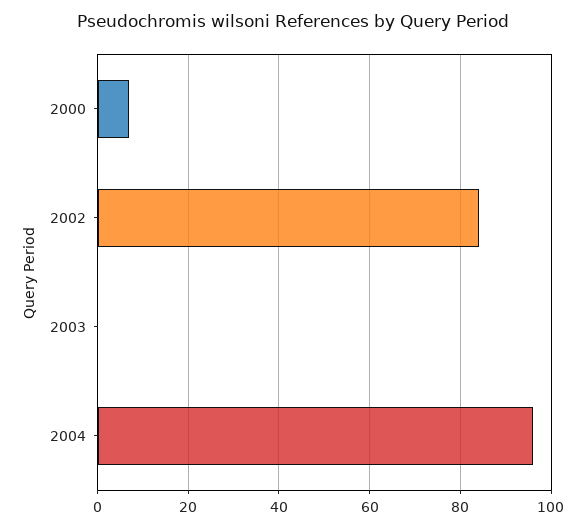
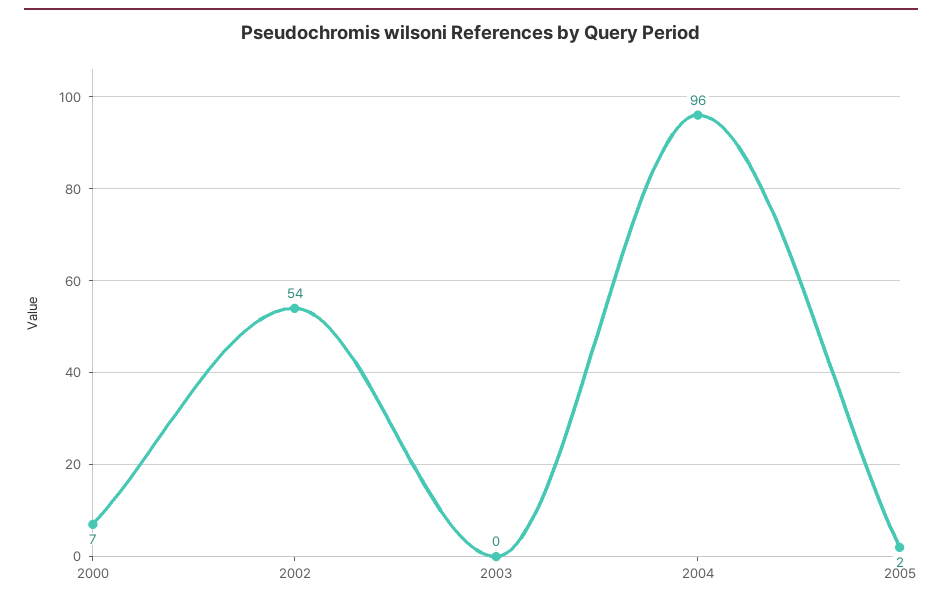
2002: 85 -> 54
2005: none -> 2

